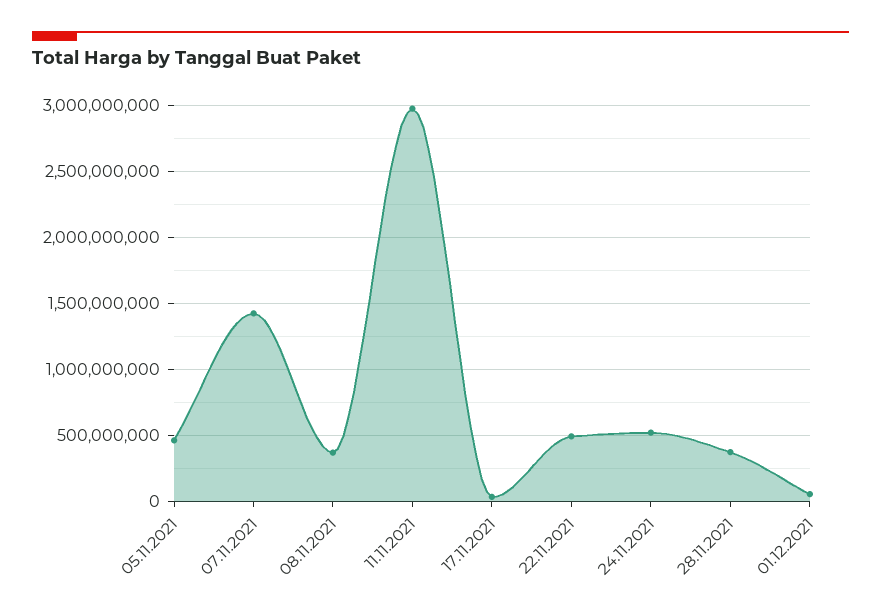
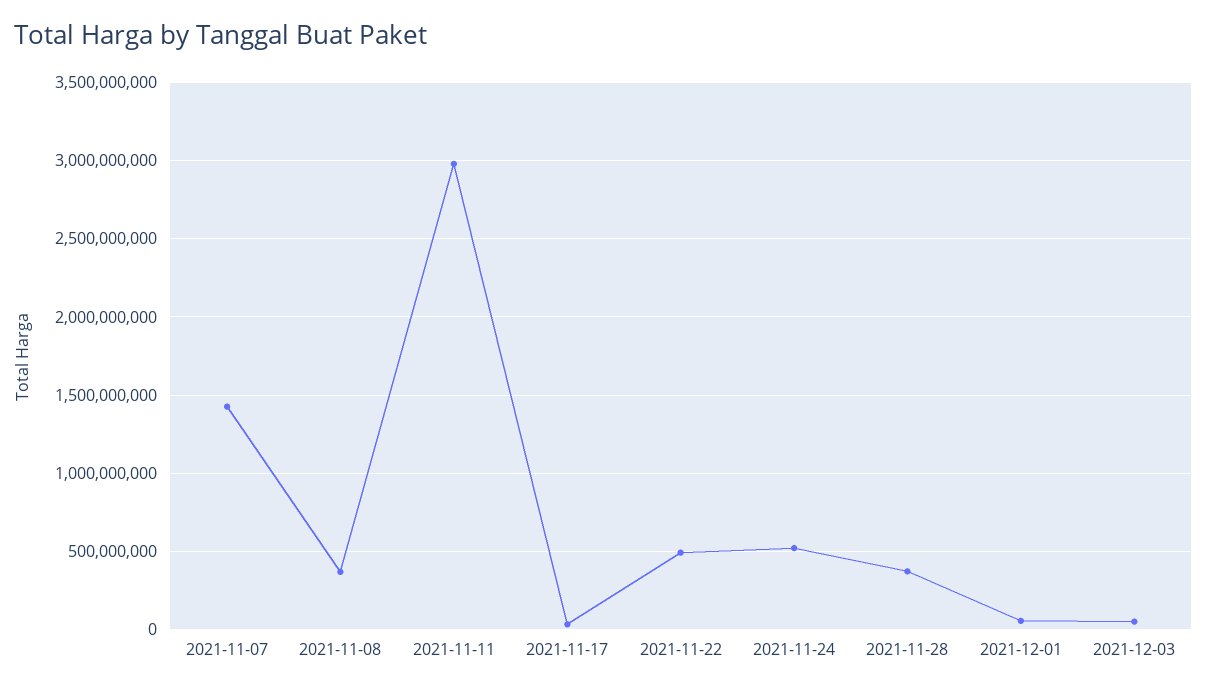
05.11.2021: 450000000 -> none
2021-12-03: none -> 50000000

